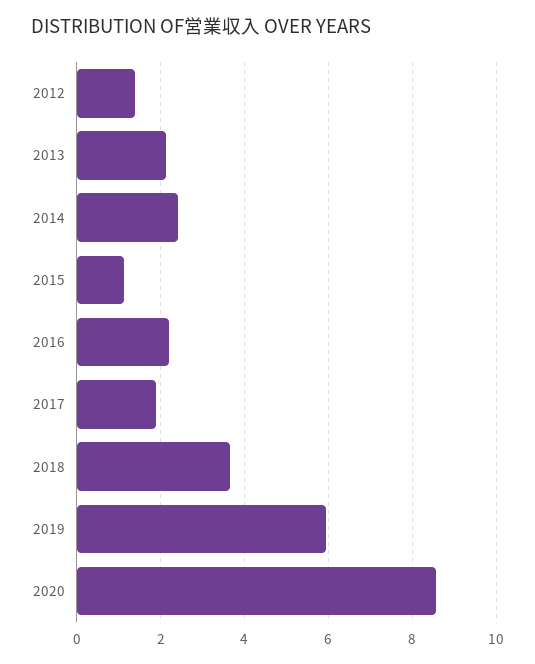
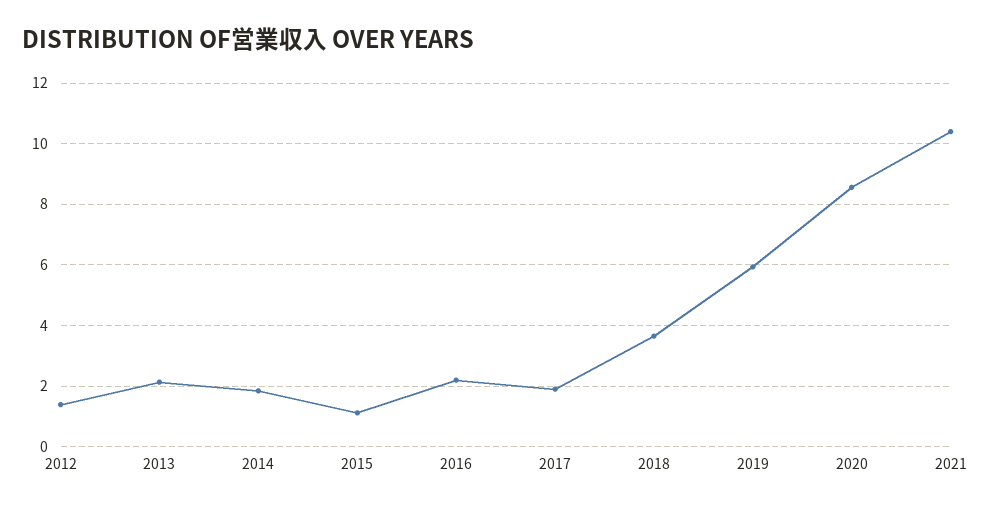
2014: 2.4 -> 1.8
2021: none -> 10.4

